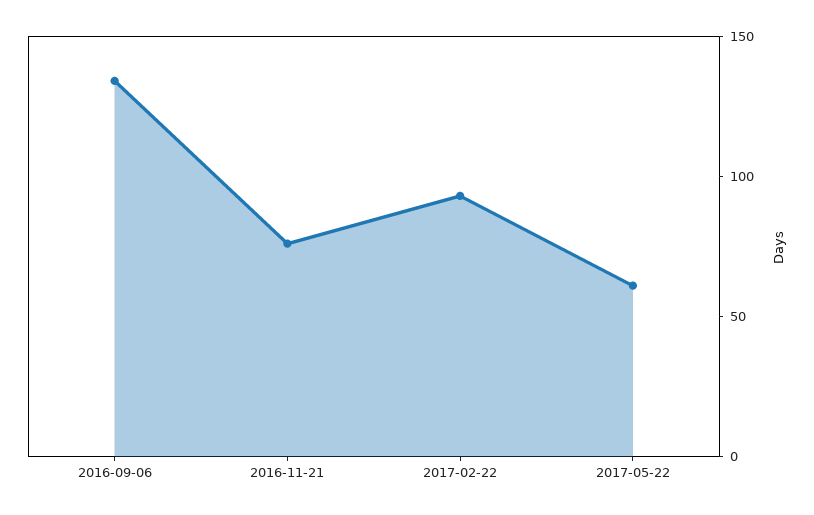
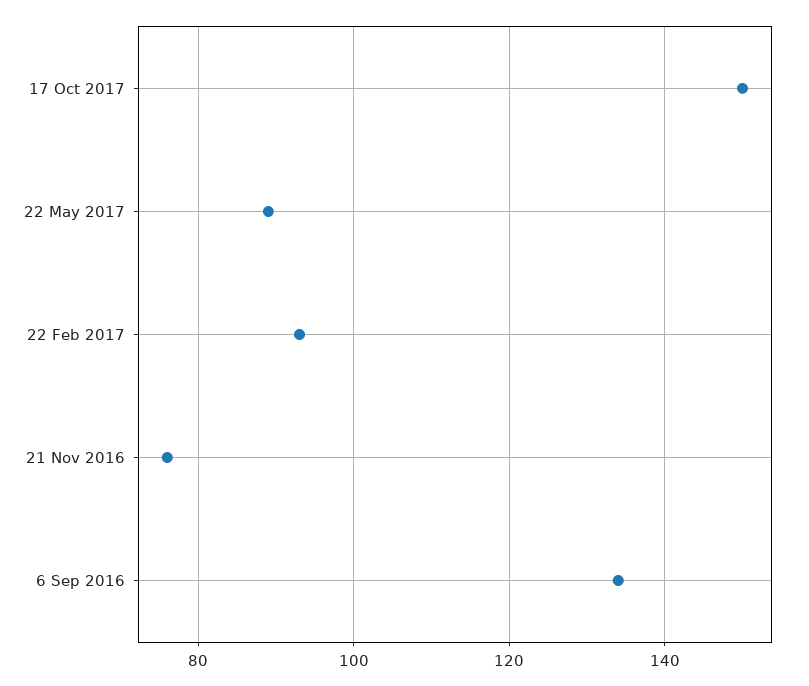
2017-05-22: 60 -> 90
17 Oct 2017: none -> 150

